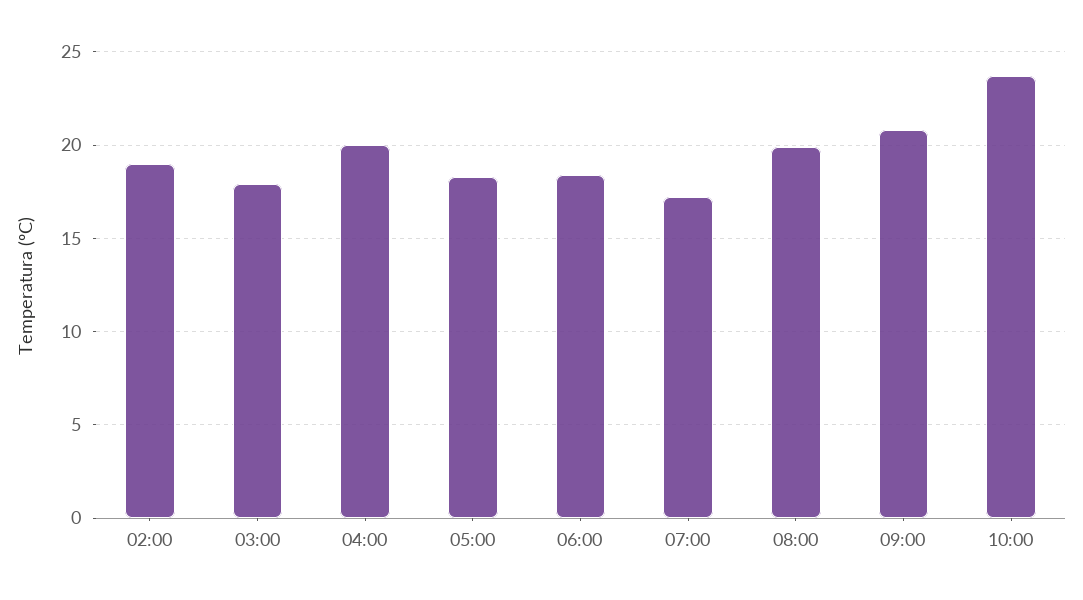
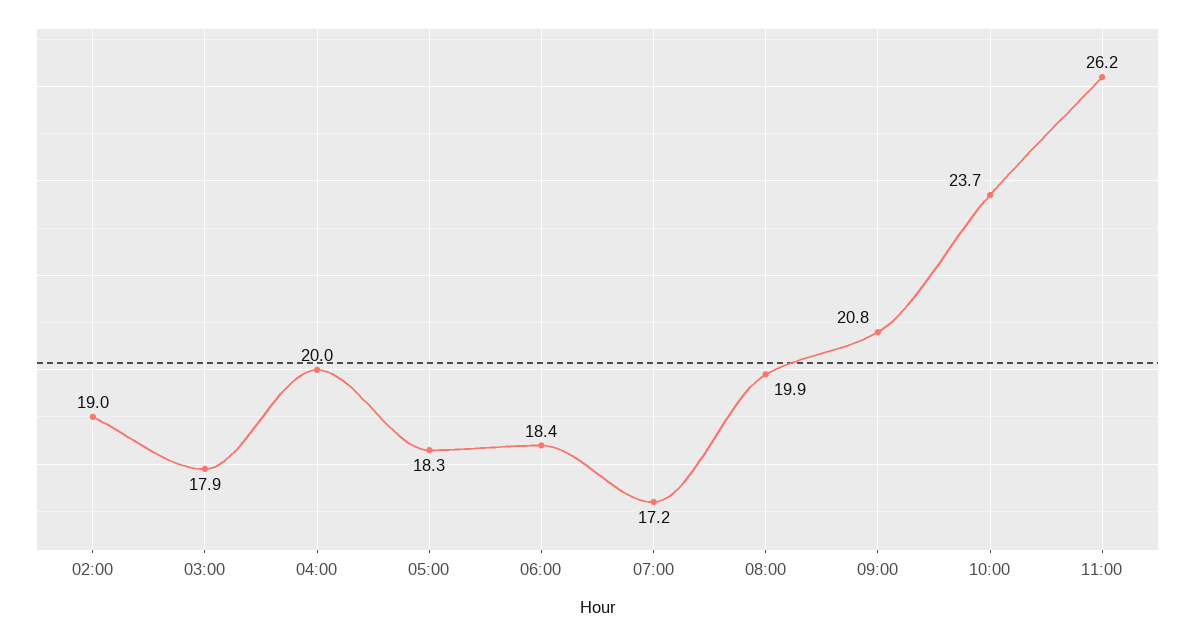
11:00: none -> 26.2

